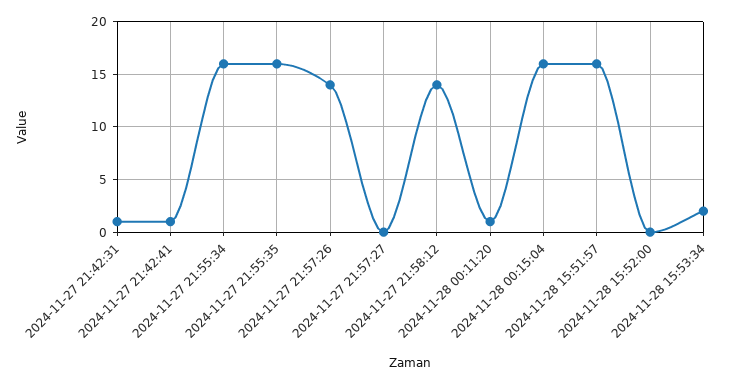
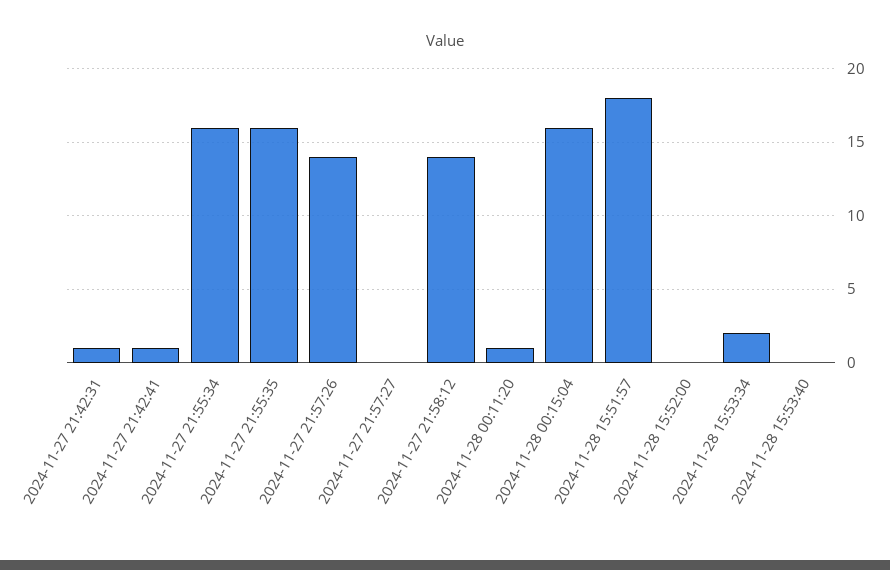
2024-11-28 15:51:57: 16 -> 18
2024-11-28 15:53:40: none -> 0

